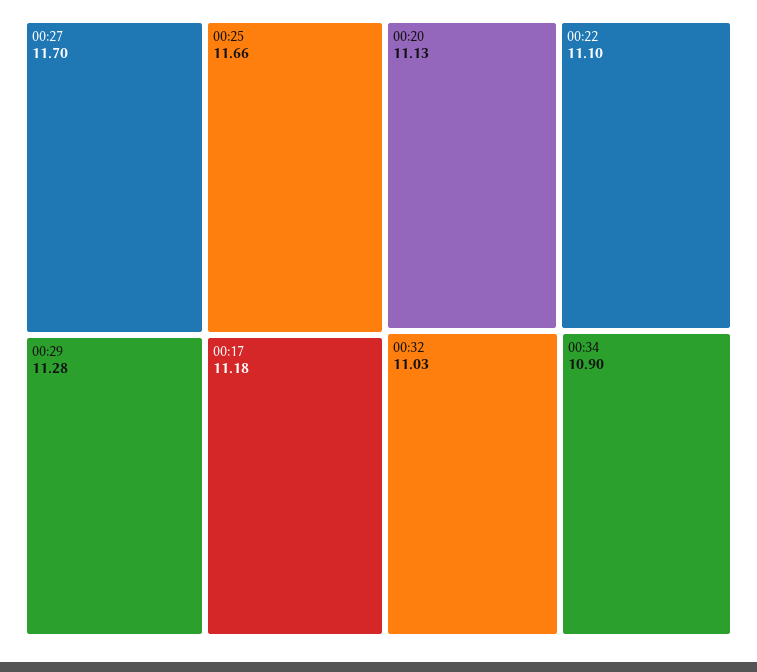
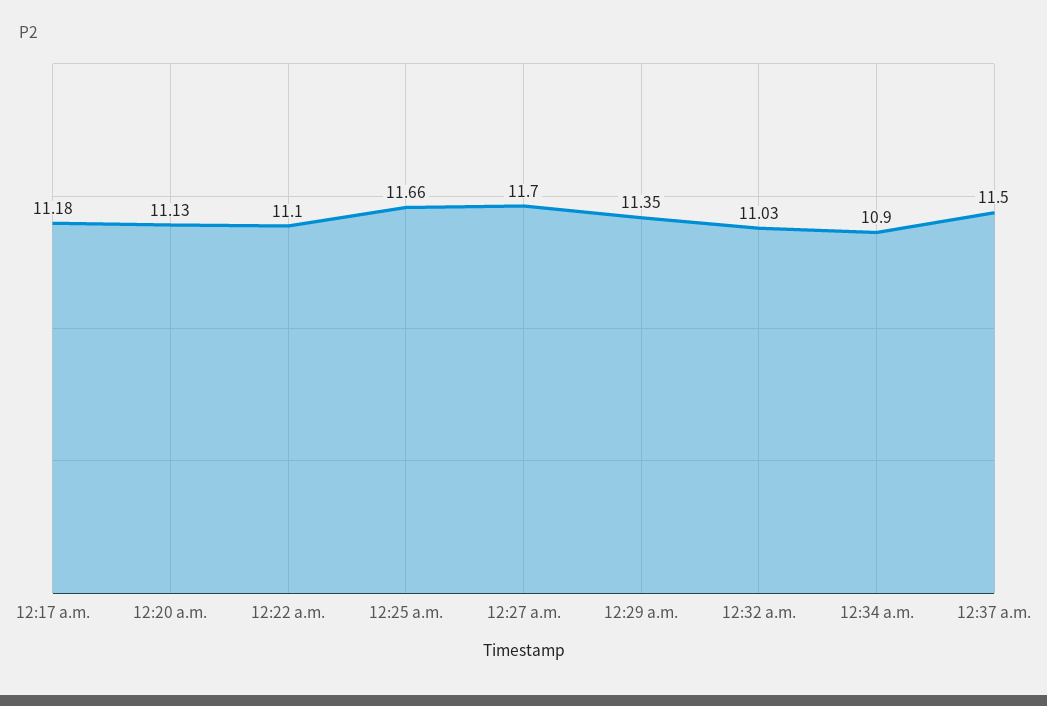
00:29: 11.28 -> 11.35
12:37 a.m.: none -> 11.5

